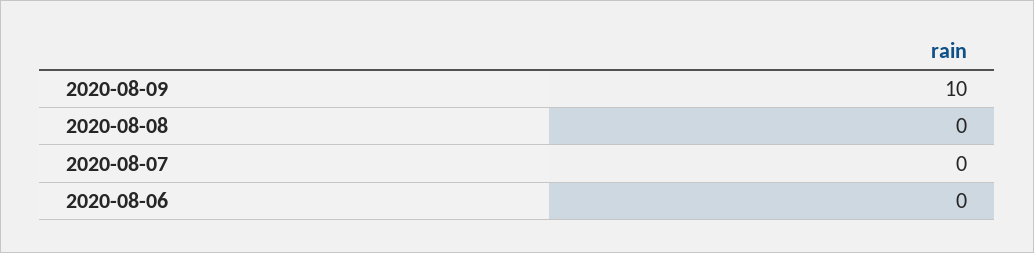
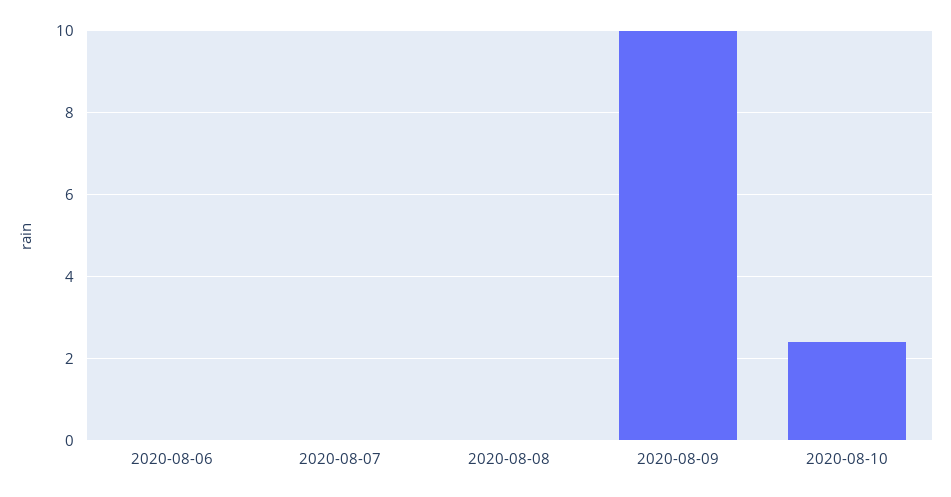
2020-08-10: none -> 2.5

